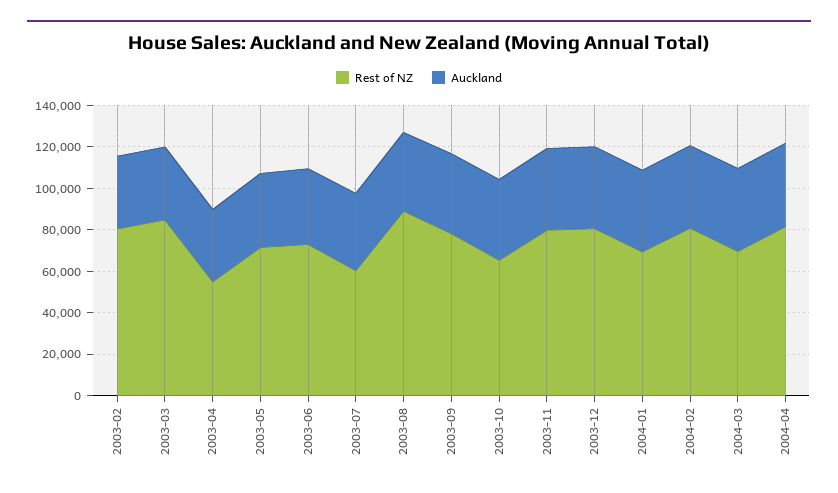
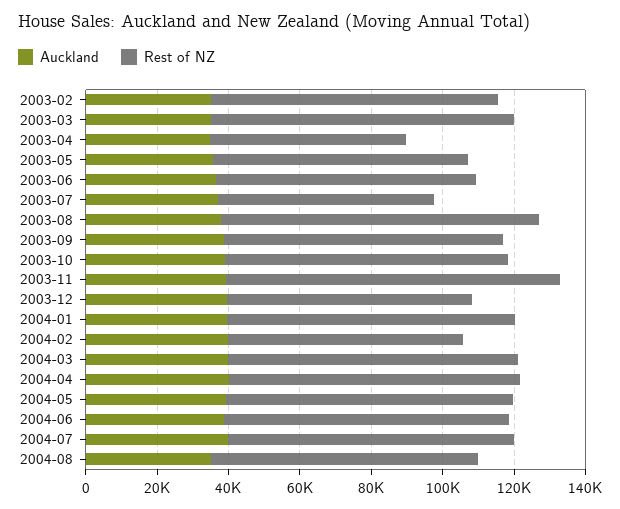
Rest of NZ, 2003-10: 65000 -> 80000
Rest of NZ, 2003-11: 80000 -> 95000
Rest of NZ, 2003-12: 80000 -> 70000
Rest of NZ, 2004-01: 70000 -> 80000
Rest of NZ, 2004-02: 80000 -> 65000
Rest of NZ, 2004-03: 70000 -> 80000
Auckland, 2004-05: none -> 40000
Rest of NZ, 2004-05: none -> 80000
Auckland, 2004-06: none -> 40000
Rest of NZ, 2004-06: none -> 80000
Auckland, 2004-07: none -> 40000
Rest of NZ, 2004-07: none -> 80000
Auckland, 2004-08: none -> 35000
Rest of NZ, 2004-08: none -> 75000

